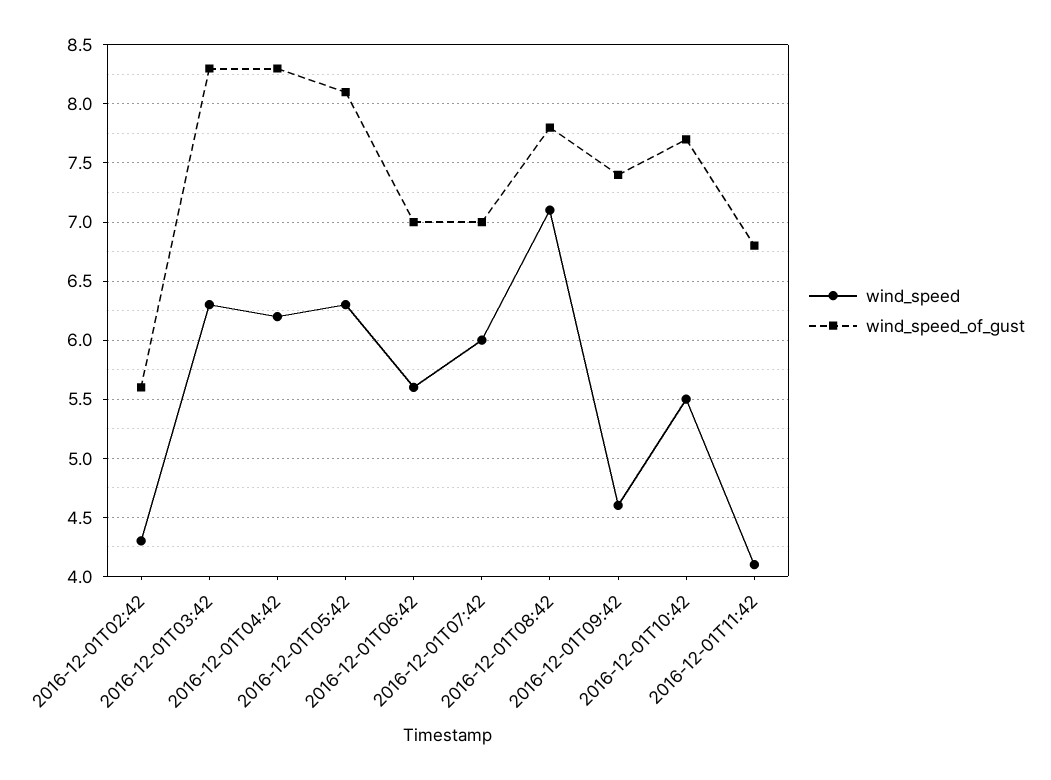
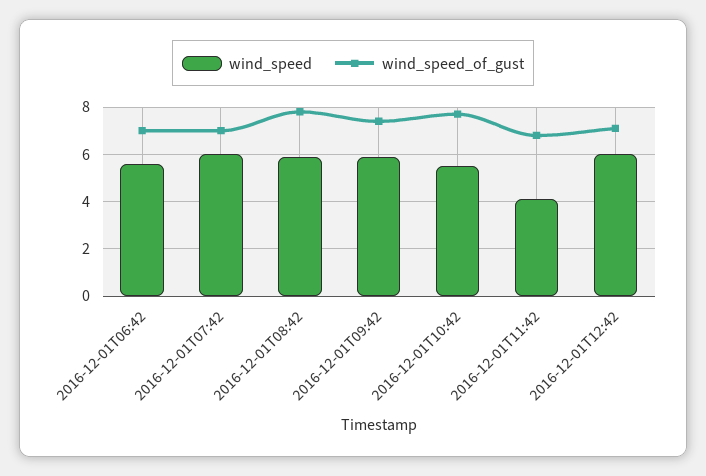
wind_speed, 2016-12-01T02:42: 4.3 -> none
wind_speed_of_gust, 2016-12-01T02:42: 5.6 -> none
wind_speed, 2016-12-01T03:42: 6.3 -> none
wind_speed_of_gust, 2016-12-01T03:42: 8.3 -> none
wind_speed, 2016-12-01T04:42: 6.2 -> none
wind_speed_of_gust, 2016-12-01T04:42: 8.3 -> none
wind_speed, 2016-12-01T05:42: 6.3 -> none
wind_speed_of_gust, 2016-12-01T05:42: 8.1 -> none
wind_speed, 2016-12-01T08:42: 7.1 -> 6
wind_speed, 2016-12-01T09:42: 4.6 -> 6
wind_speed, 2016-12-01T12:42: none -> 6
wind_speed_of_gust, 2016-12-01T12:42: none -> 7

